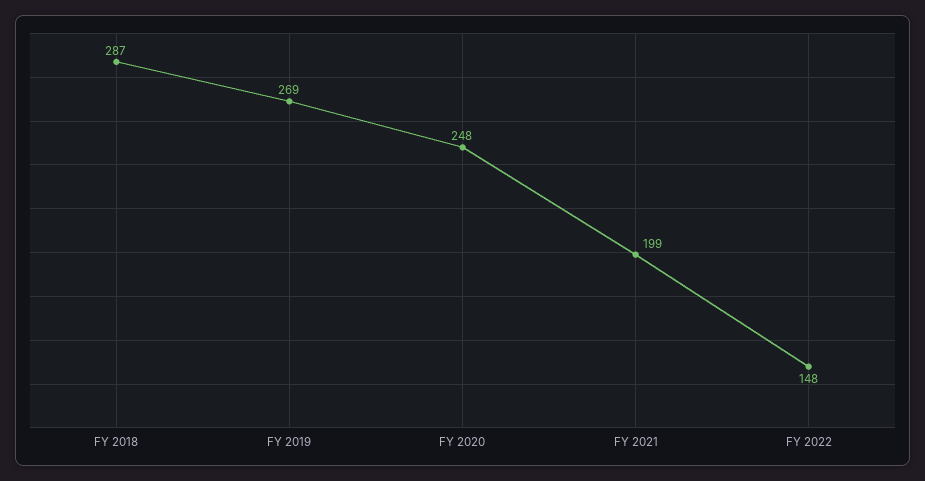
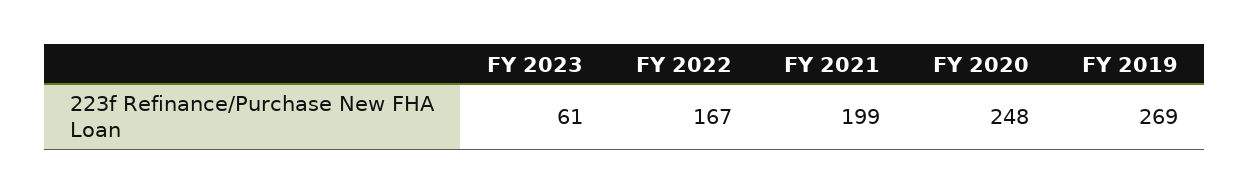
FY 2018: 287 -> none
FY 2022: 148 -> 167
FY 2023: none -> 61

